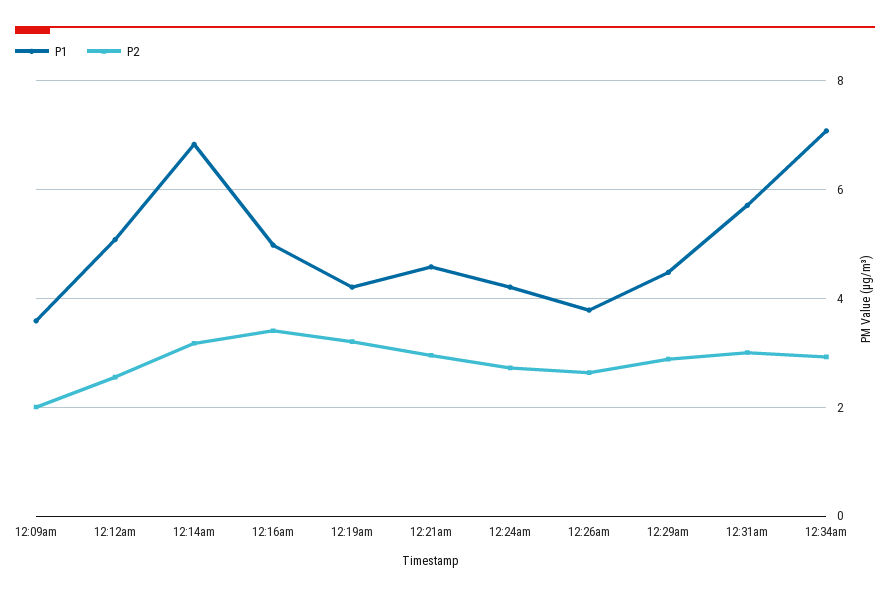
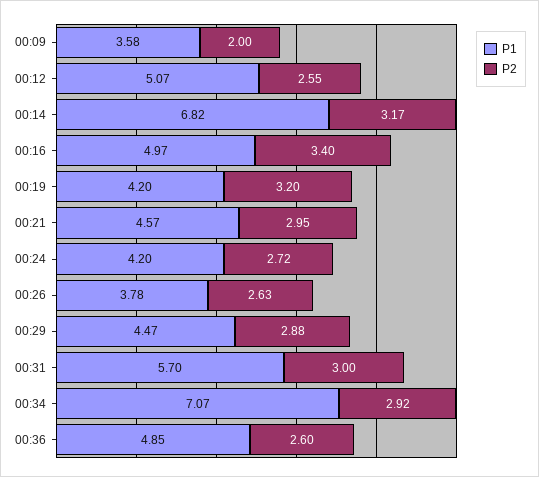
P1, 00:36: none -> 4.85
P2, 00:36: none -> 2.6

